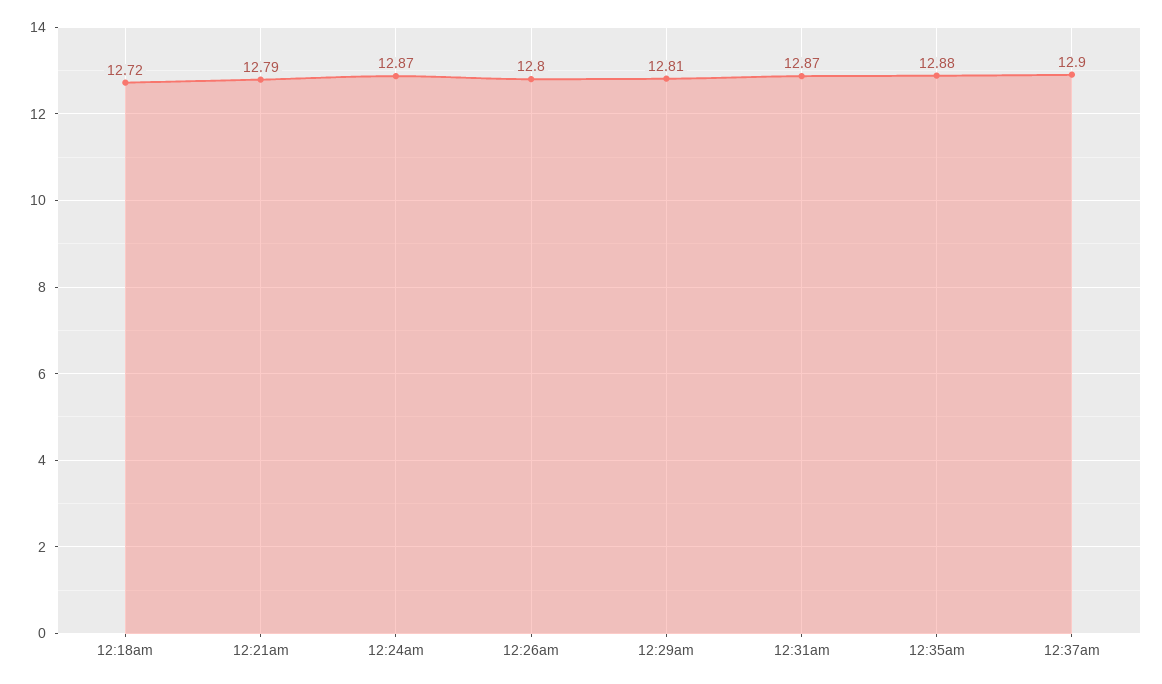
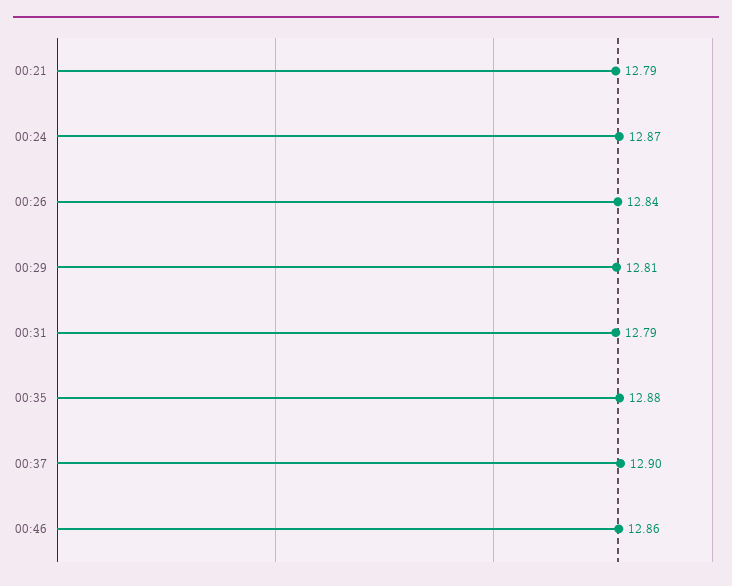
12:18am: 12.72 -> none
12:26am: 12.8 -> 12.84
12:31am: 12.87 -> 12.79
00:46: none -> 12.86

